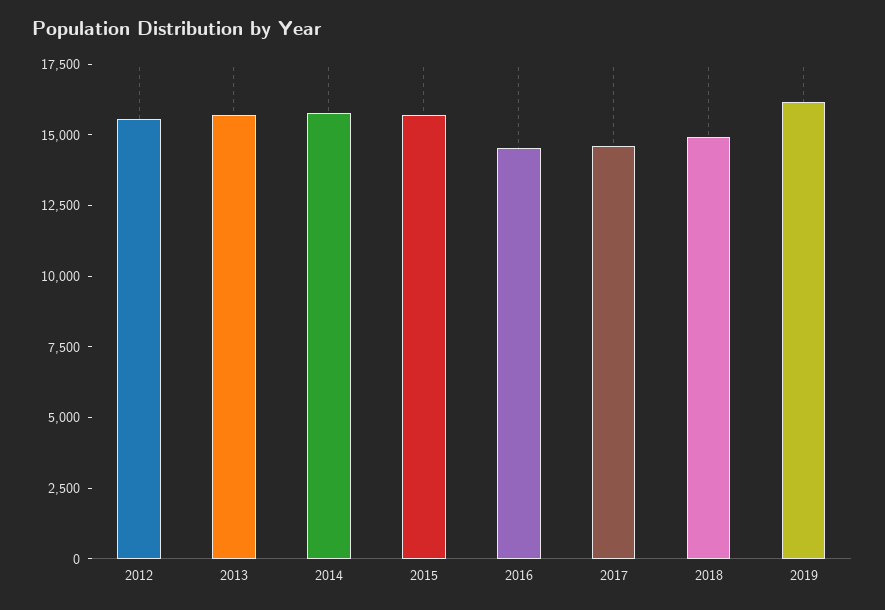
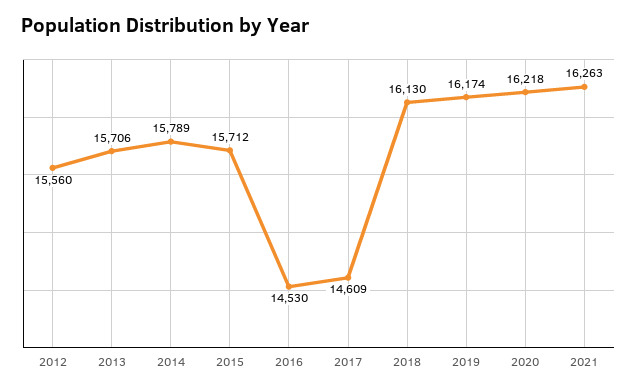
2018: 15000 -> 16130
2020: none -> 16218
2021: none -> 16263

